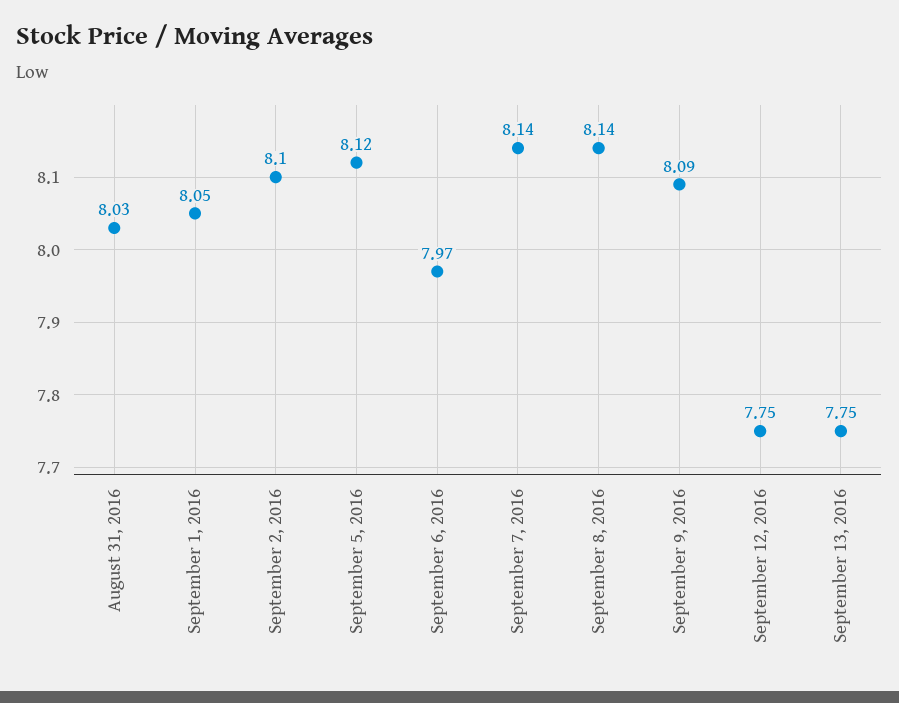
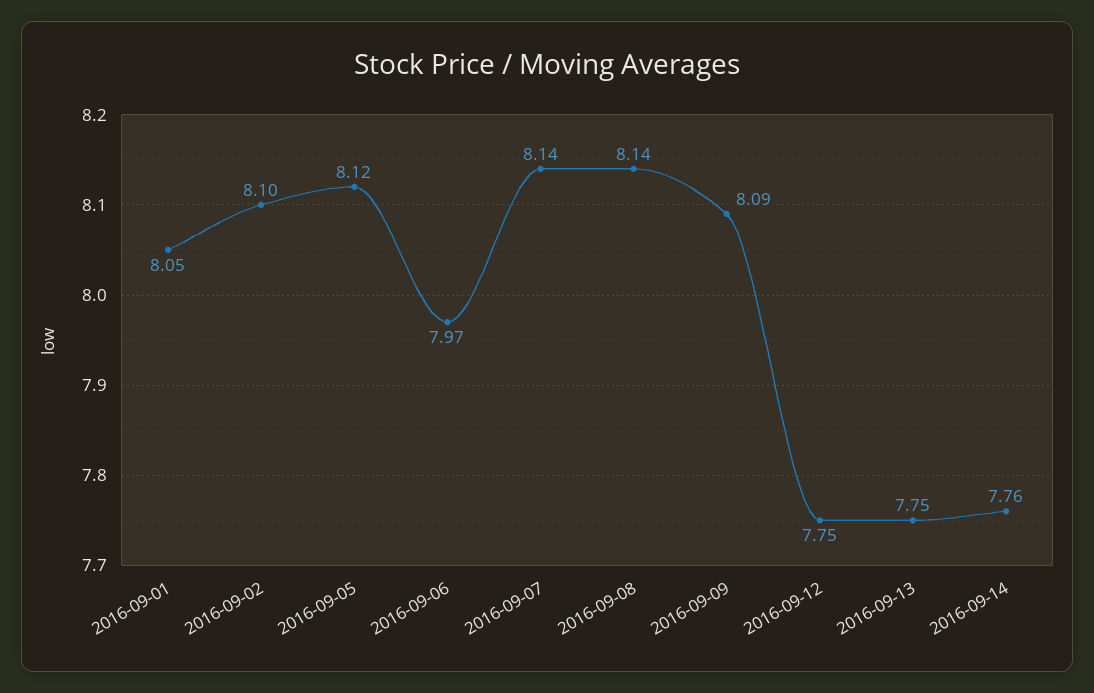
August 31, 2016: 8.03 -> none
2016-09-14: none -> 7.76

